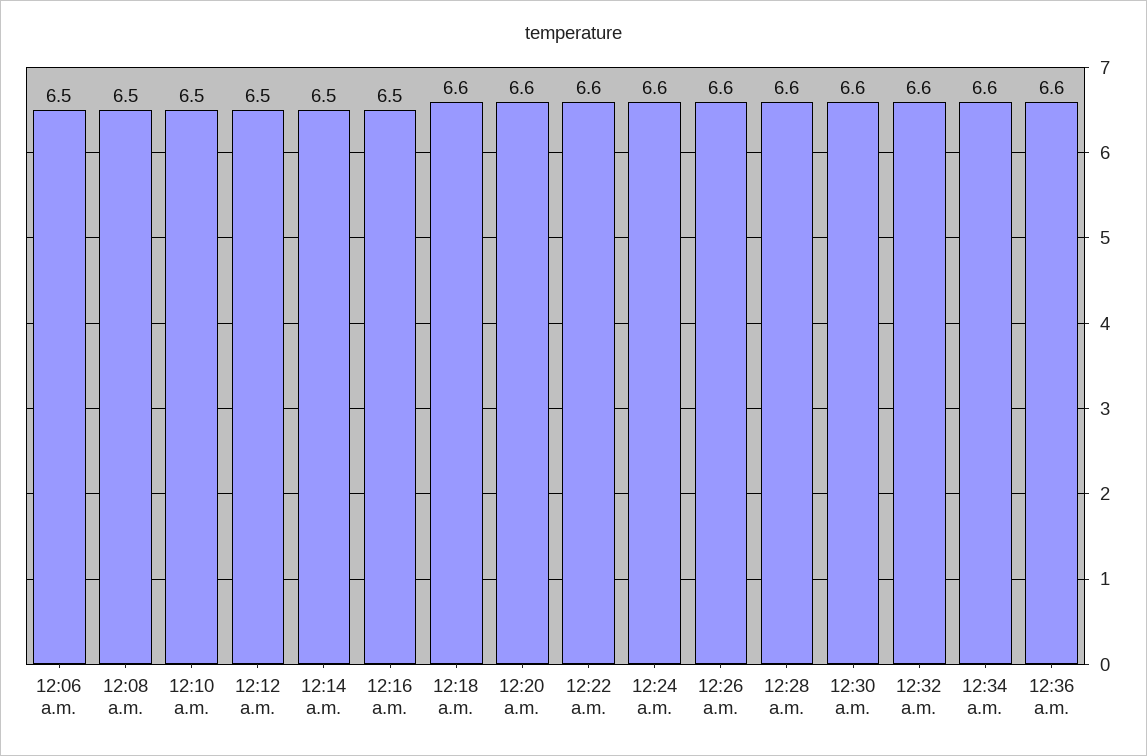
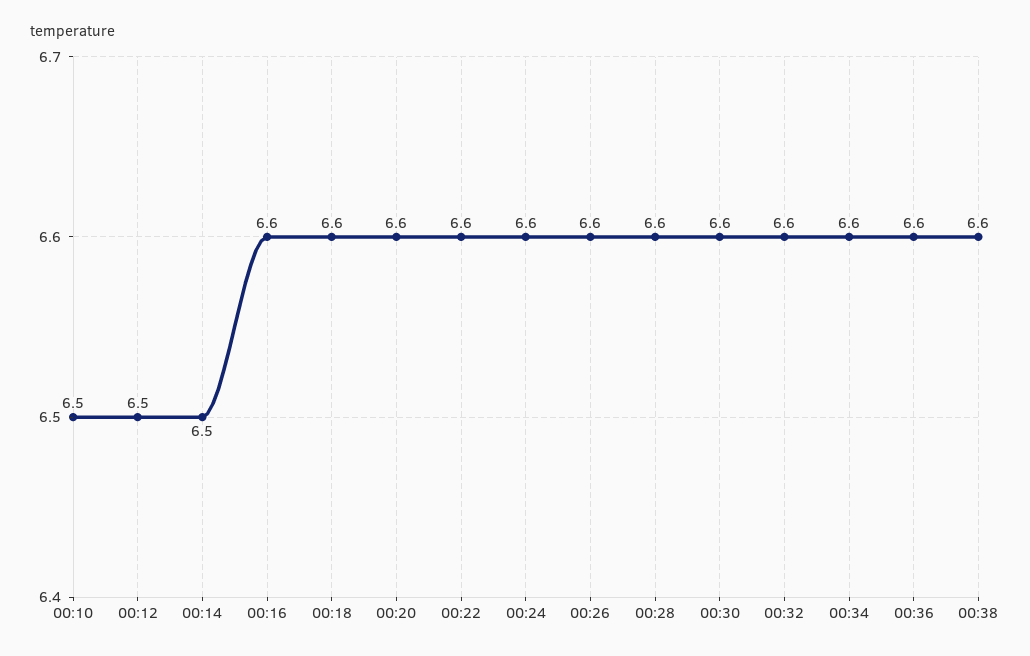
12:06 a.m.: 6.5 -> none
12:08 a.m.: 6.5 -> none
12:16 a.m.: 6.5 -> 6.6
00:38: none -> 6.6

